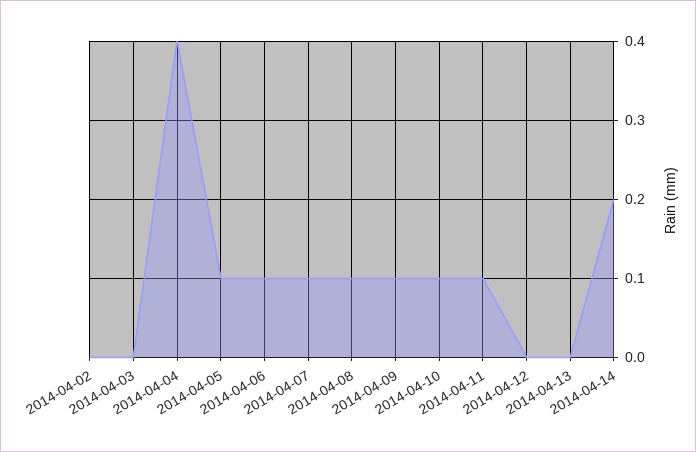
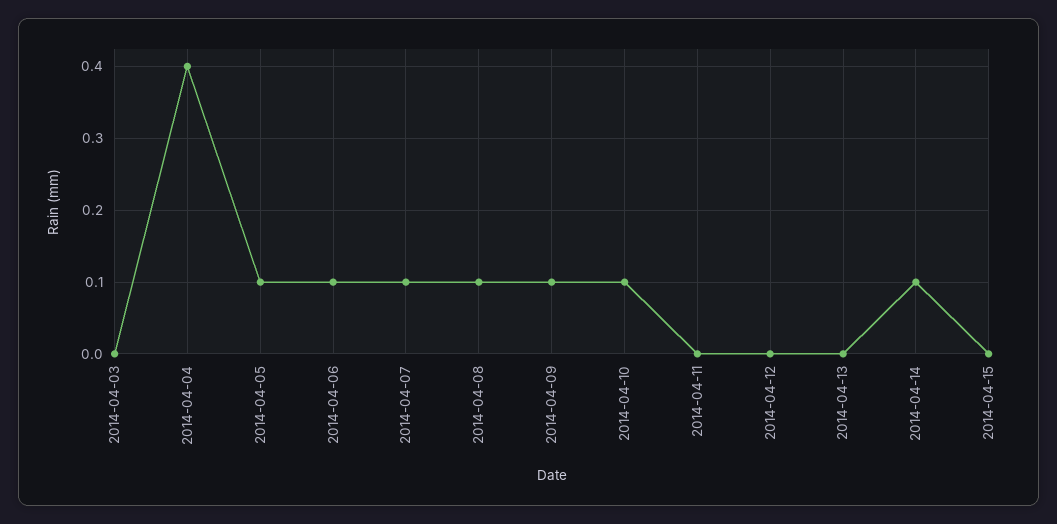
2014-04-02: 0 -> none
2014-04-11: 0.1 -> 0
2014-04-14: 0.2 -> 0.1
2014-04-15: none -> 0

